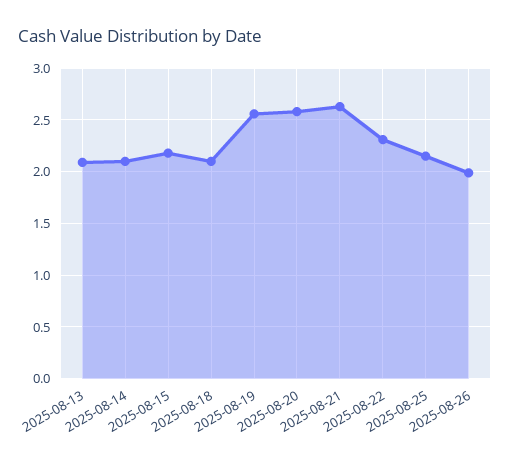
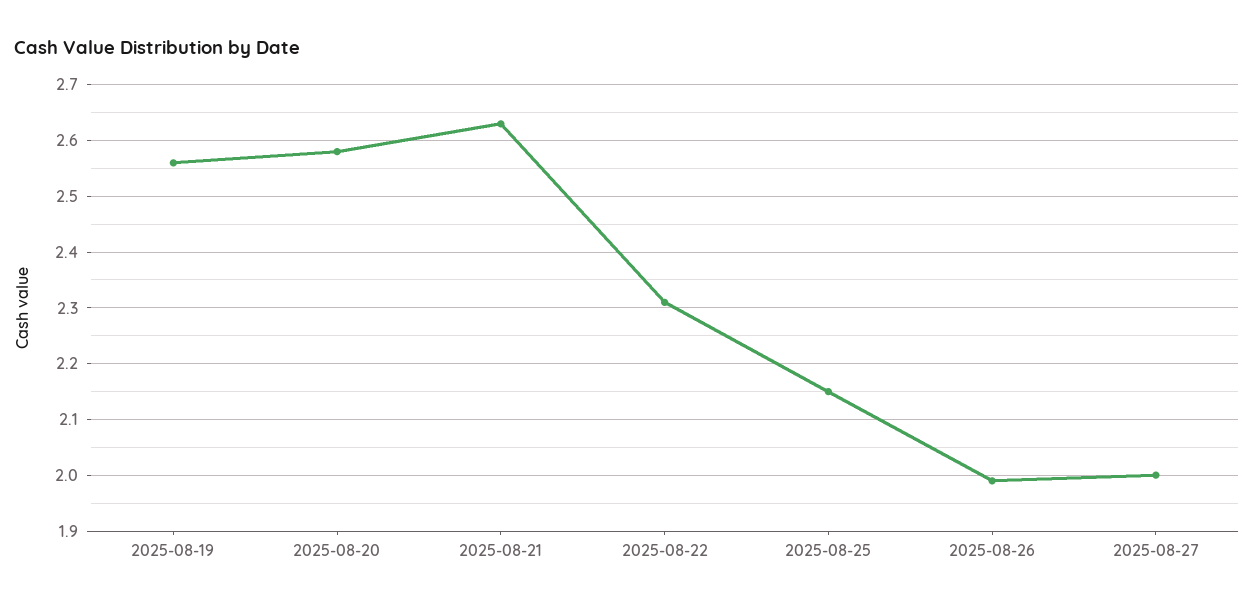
2025-08-13: 2.1 -> none
2025-08-14: 2.1 -> none
2025-08-15: 2.2 -> none
2025-08-18: 2.1 -> none
2025-08-27: none -> 2

